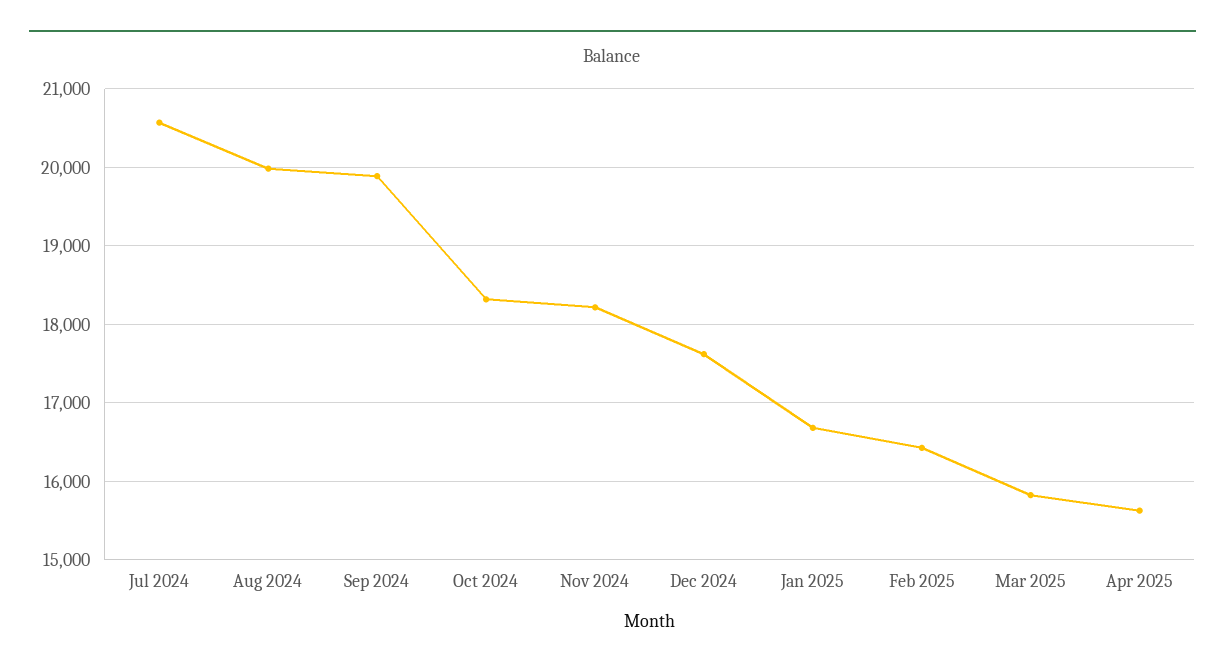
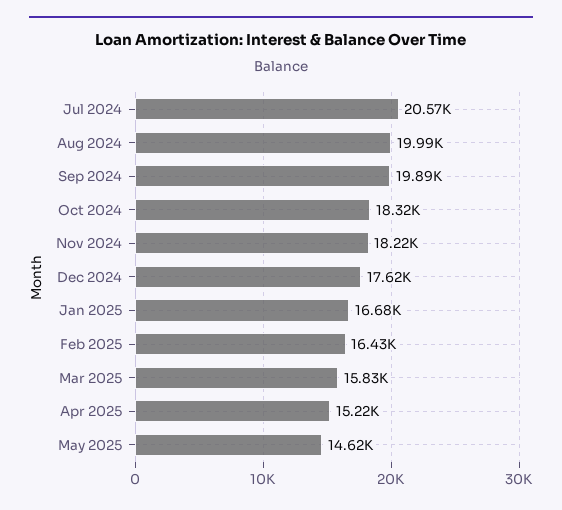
Apr 2025: 15600 -> 15220
May 2025: none -> 14620

